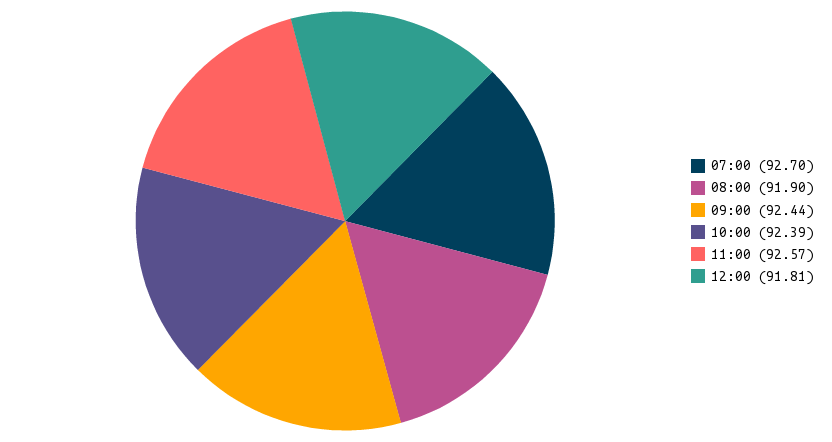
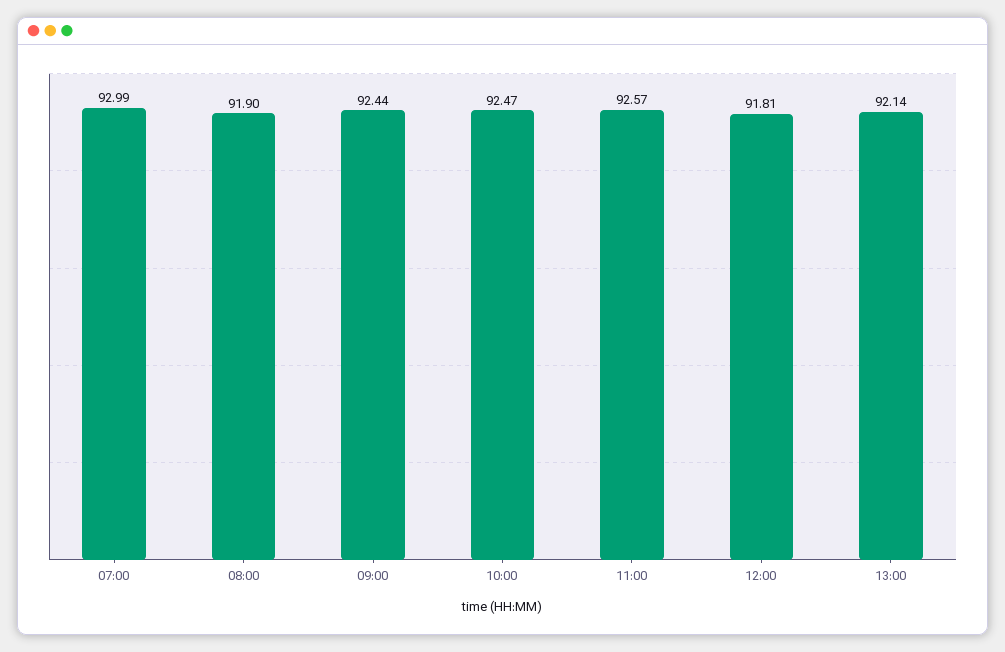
07:00: 92.7 -> 92.99
10:00: 92.39 -> 92.47
13:00: none -> 92.14

